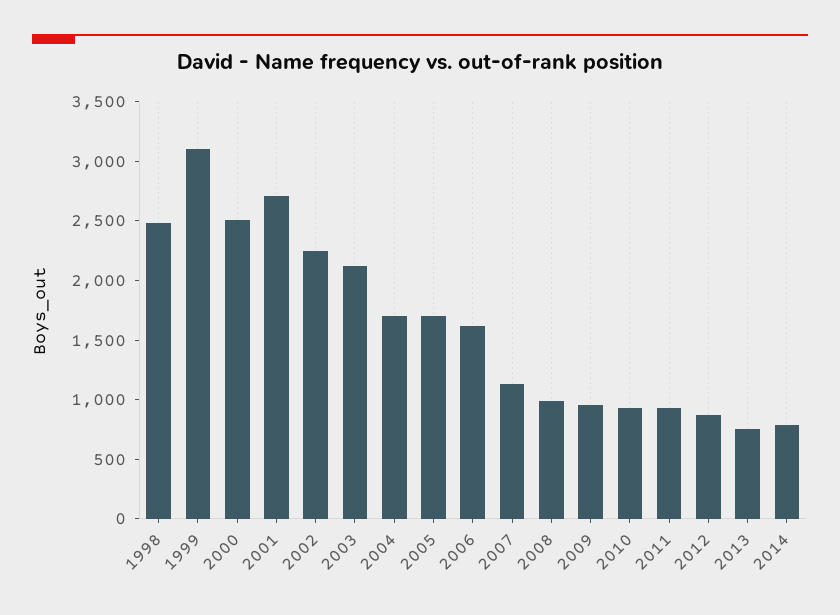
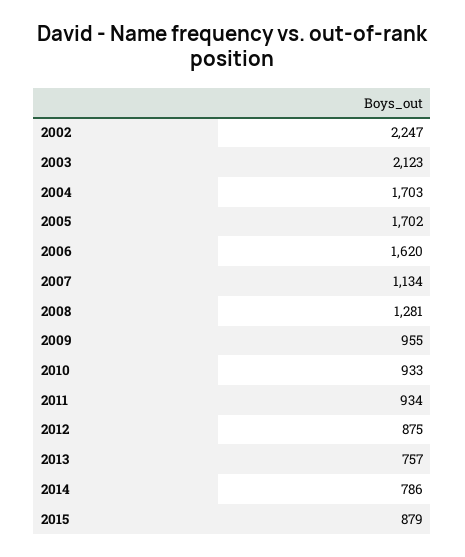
1998: 2500 -> none
1999: 3100 -> none
2000: 2500 -> none
2001: 2700 -> none
2008: 1000 -> 1281
2015: none -> 879

